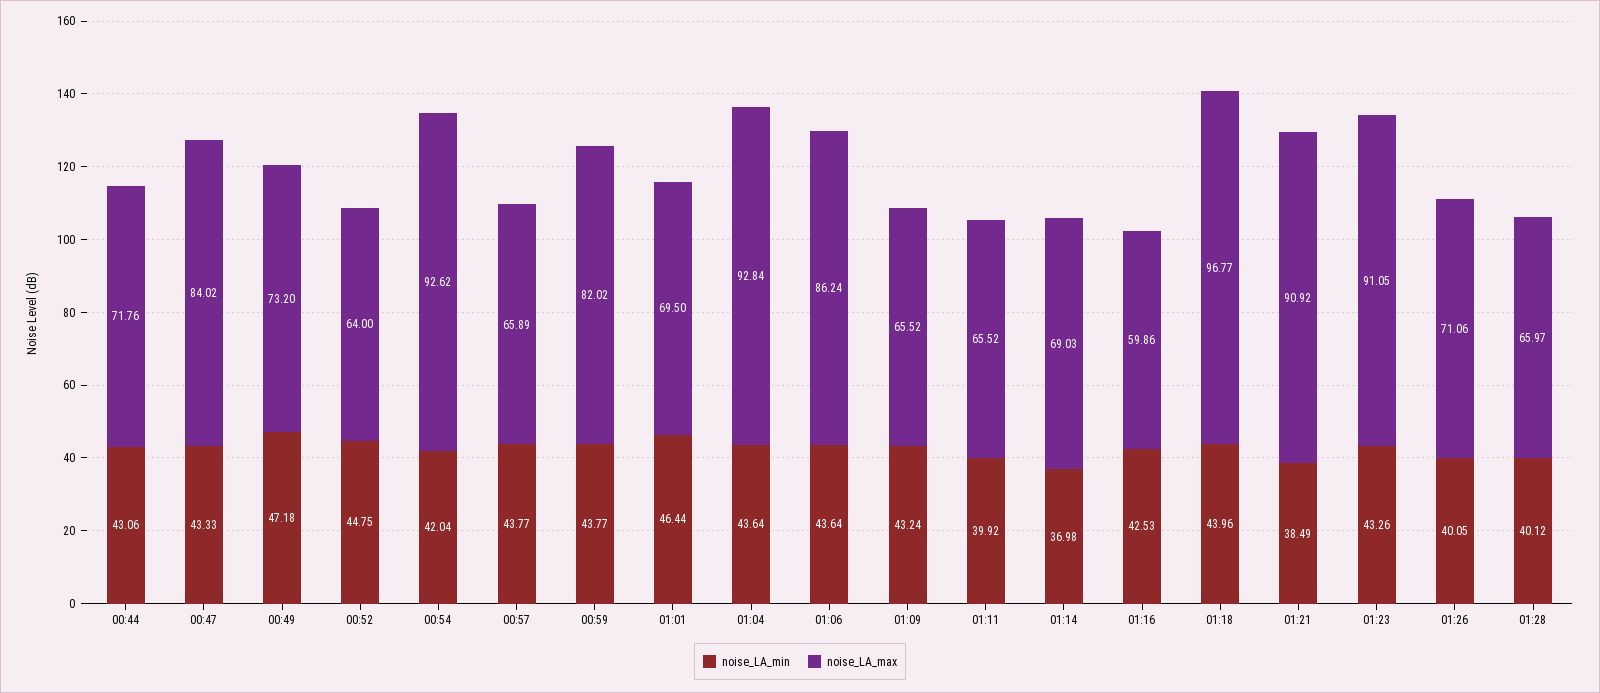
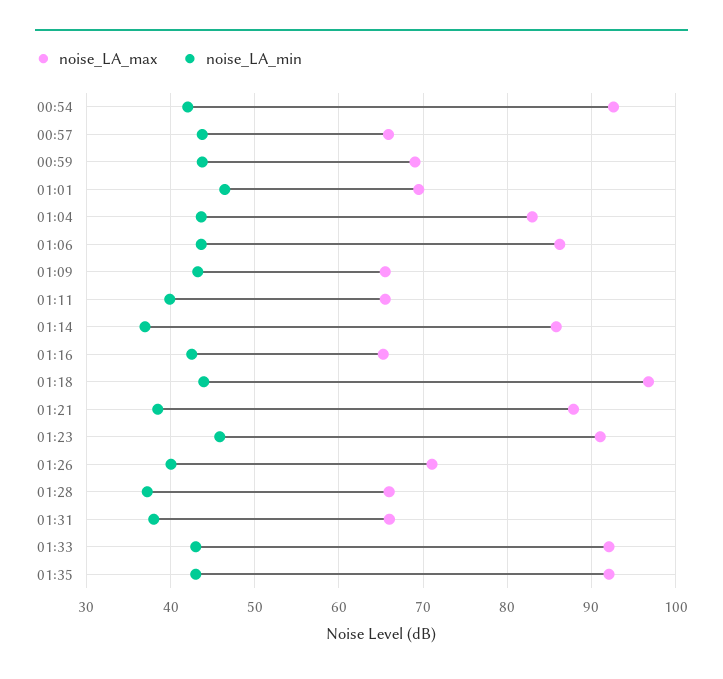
noise_LA_min, 00:44: 43.06 -> none
noise_LA_max, 00:44: 71.76 -> none
noise_LA_min, 00:47: 43.33 -> none
noise_LA_max, 00:47: 84.02 -> none
noise_LA_min, 00:49: 47.18 -> none
noise_LA_max, 00:49: 73.2 -> none
noise_LA_min, 00:52: 44.75 -> none
noise_LA_max, 00:52: 64 -> none
noise_LA_max, 00:59: 82.02 -> 69
noise_LA_max, 01:04: 92.84 -> 83
noise_LA_max, 01:14: 69.03 -> 86
noise_LA_max, 01:16: 59.86 -> 65
noise_LA_max, 01:21: 90.92 -> 88
noise_LA_min, 01:23: 43.26 -> 46
noise_LA_min, 01:28: 40.12 -> 37
noise_LA_max, 01:31: none -> 66
noise_LA_min, 01:31: none -> 38
noise_LA_max, 01:33: none -> 92
noise_LA_min, 01:33: none -> 43
noise_LA_max, 01:35: none -> 92
noise_LA_min, 01:35: none -> 43

